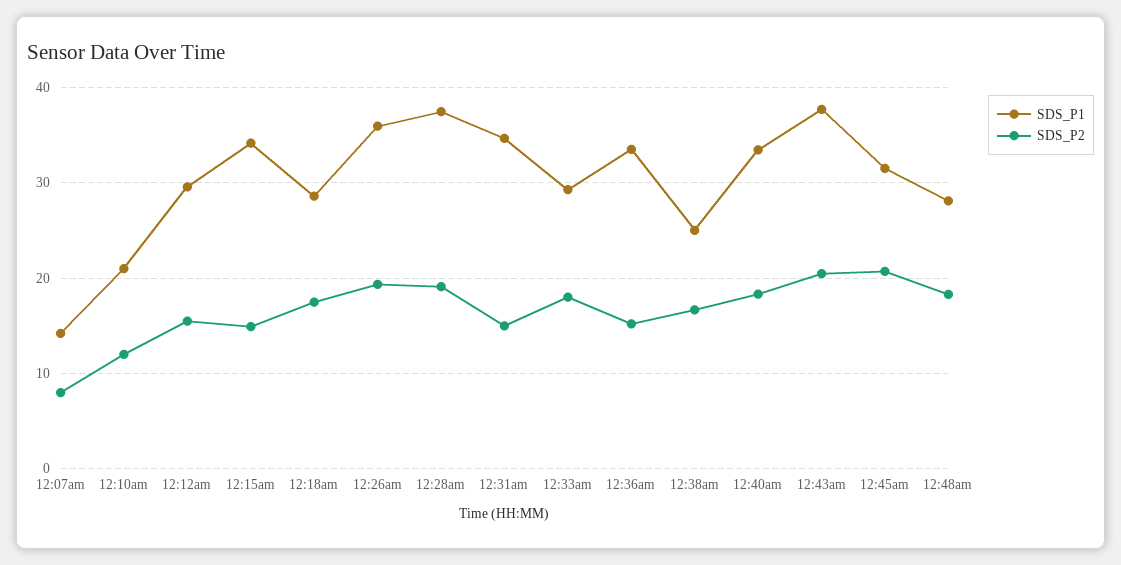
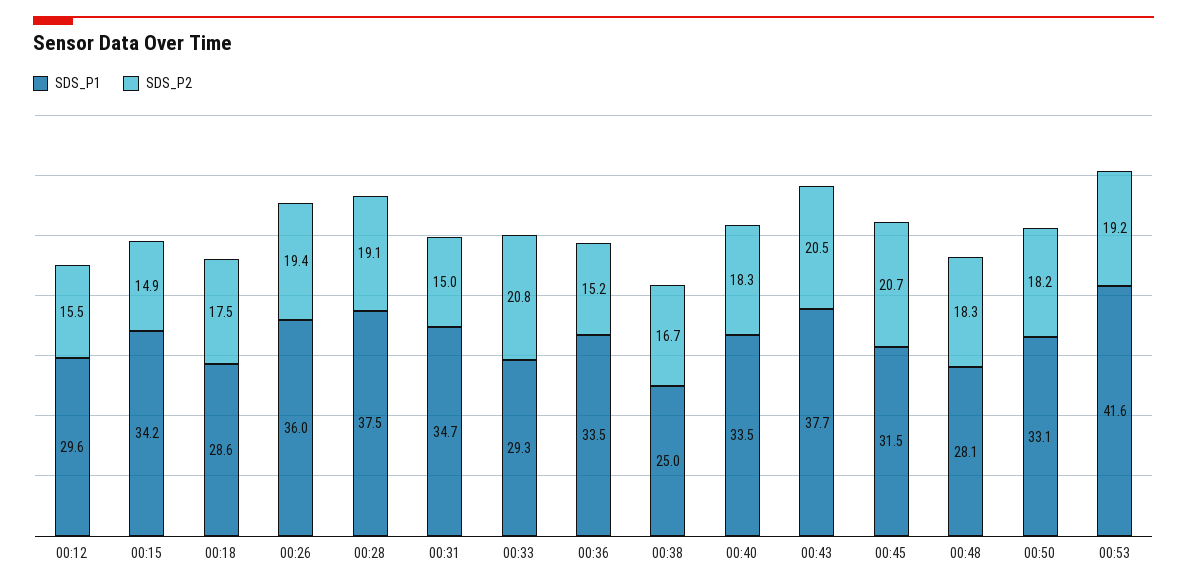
SDS_P1, 12:07am: 14 -> none
SDS_P2, 12:07am: 8 -> none
SDS_P1, 12:10am: 21 -> none
SDS_P2, 12:10am: 12 -> none
SDS_P2, 12:33am: 18 -> 20.8
SDS_P1, 00:50: none -> 33.1
SDS_P2, 00:50: none -> 18.2
SDS_P1, 00:53: none -> 41.6
SDS_P2, 00:53: none -> 19.2

